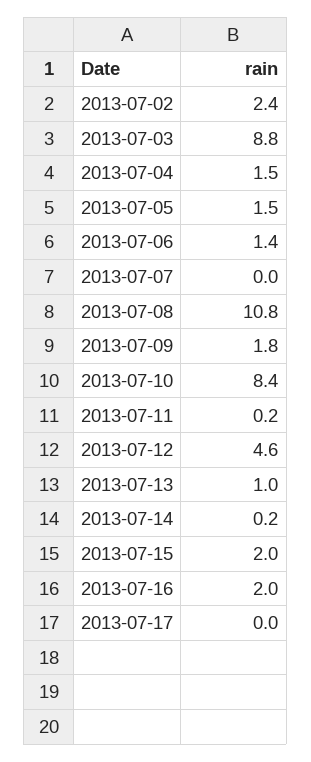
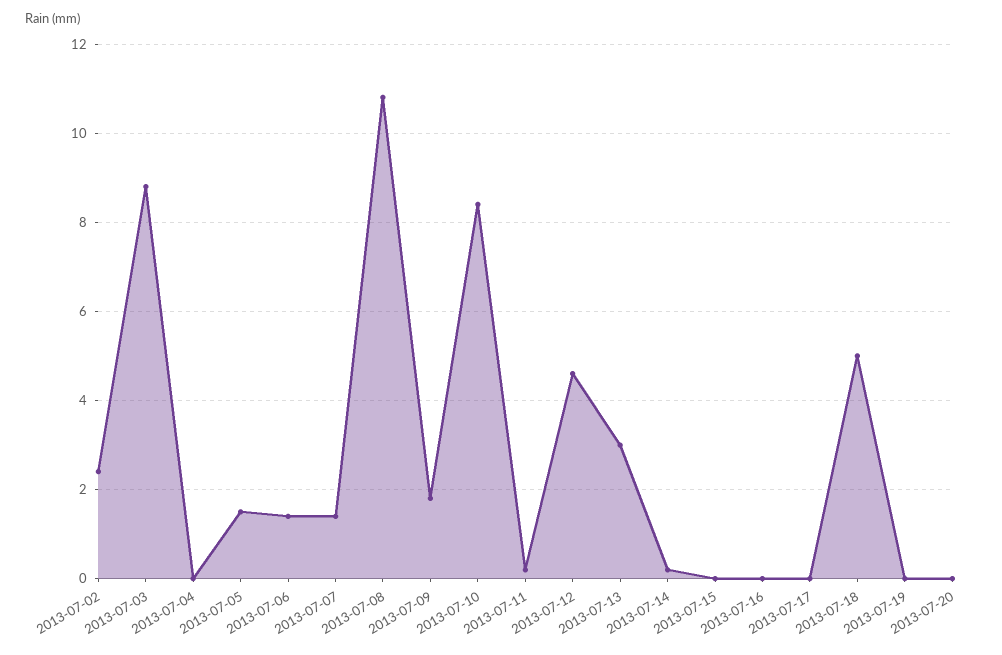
2013-07-04: 1.5 -> 0
2013-07-07: 0 -> 1.5
2013-07-13: 1 -> 3
2013-07-15: 2 -> 0
2013-07-16: 2 -> 0
2013-07-18: none -> 5
2013-07-19: none -> 0
2013-07-20: none -> 0

